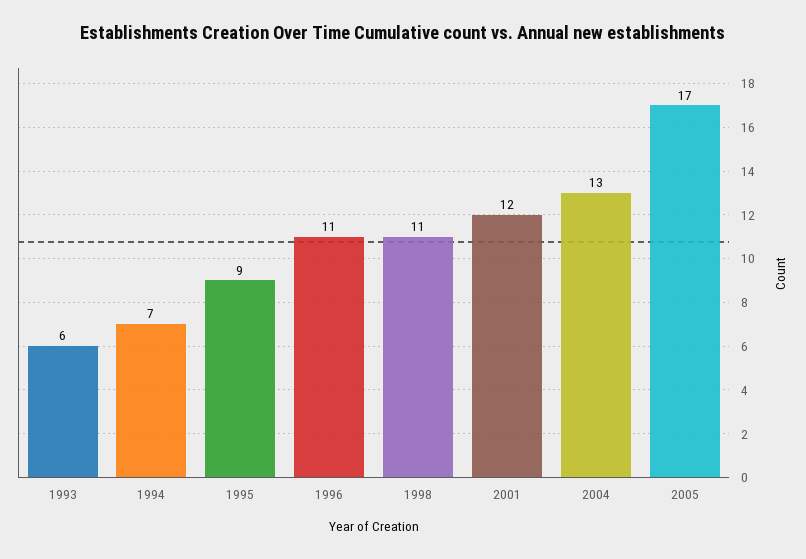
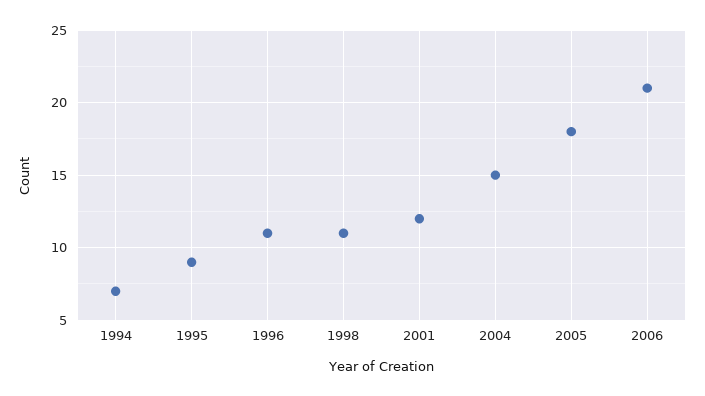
1993: 6 -> none
2004: 13 -> 15
2005: 17 -> 18
2006: none -> 21

